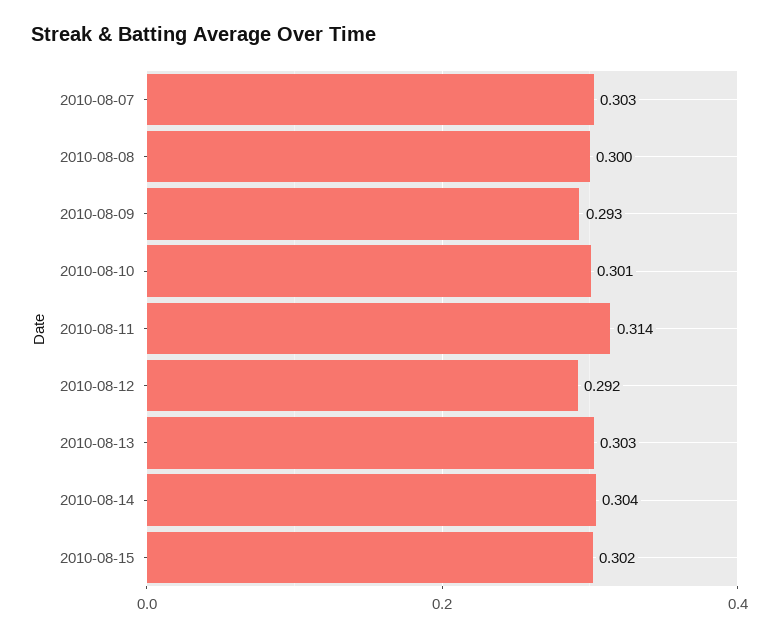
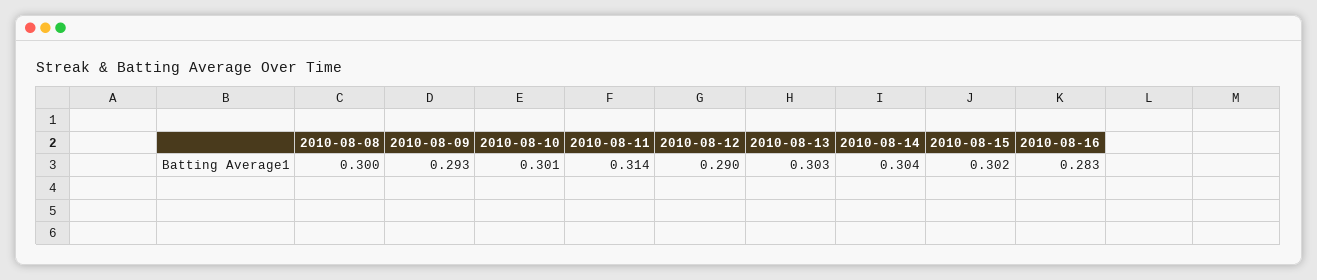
2010-08-07: 0.303 -> none
2010-08-12: 0.292 -> 0.29
2010-08-16: none -> 0.283

